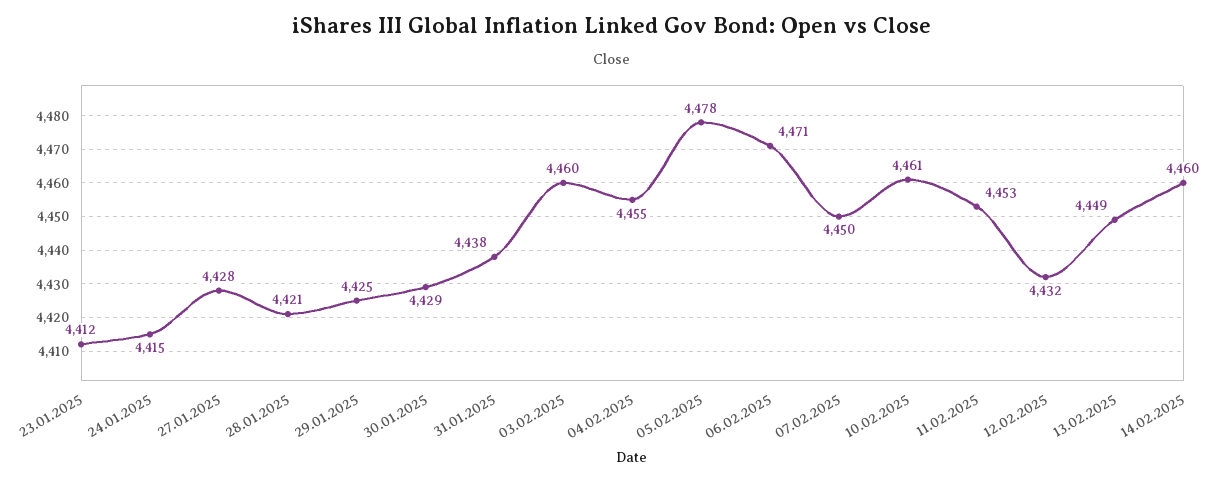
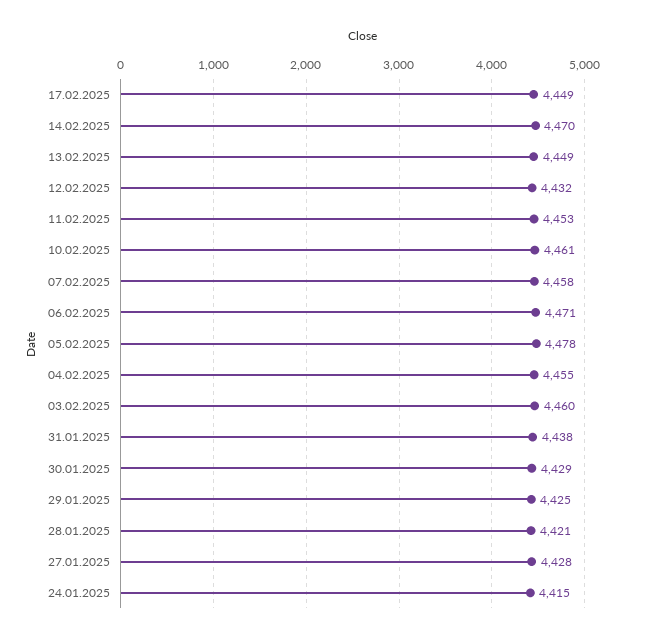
23.01.2025: 4412 -> none
07.02.2025: 4450 -> 4458
14.02.2025: 4460 -> 4470
17.02.2025: none -> 4449

